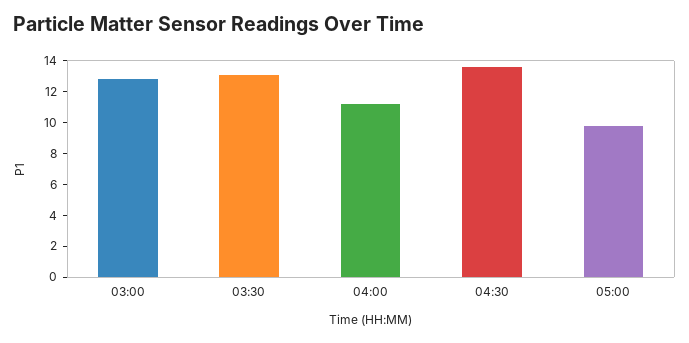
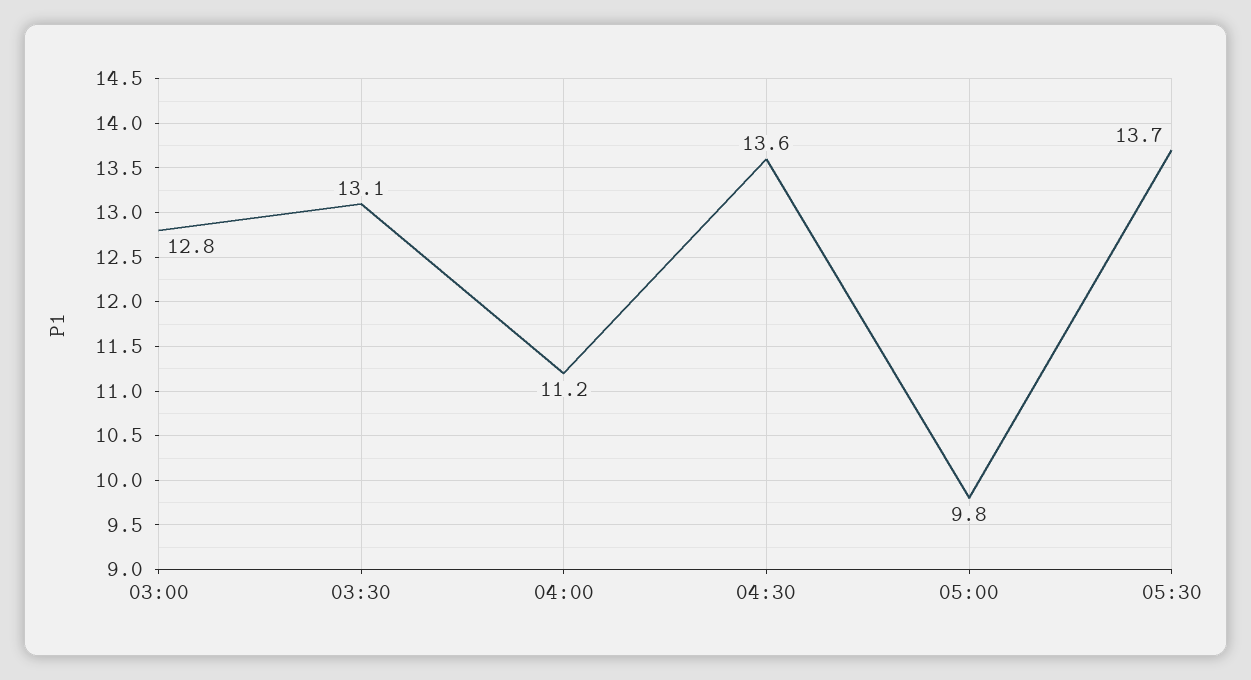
05:30: none -> 13.7

